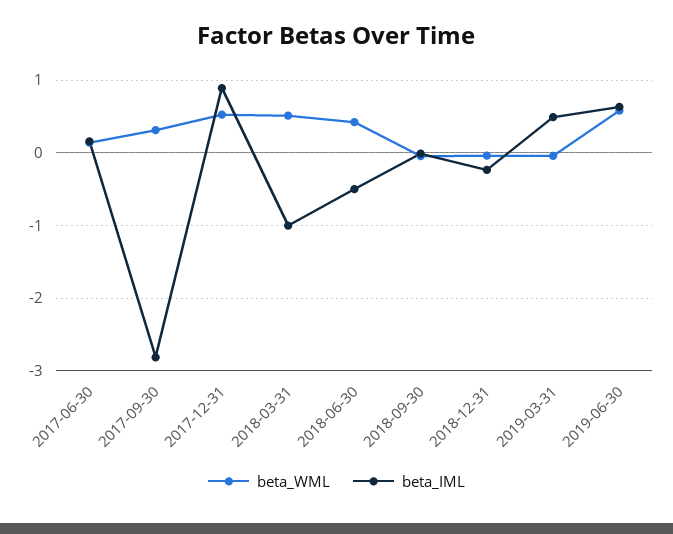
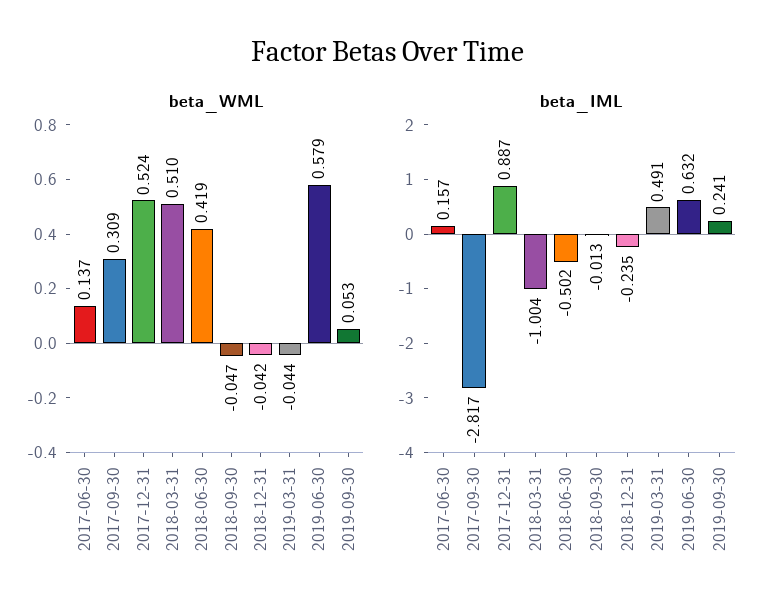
beta_WML, 2019-09-30: none -> 0.053
beta_IML, 2019-09-30: none -> 0.241

